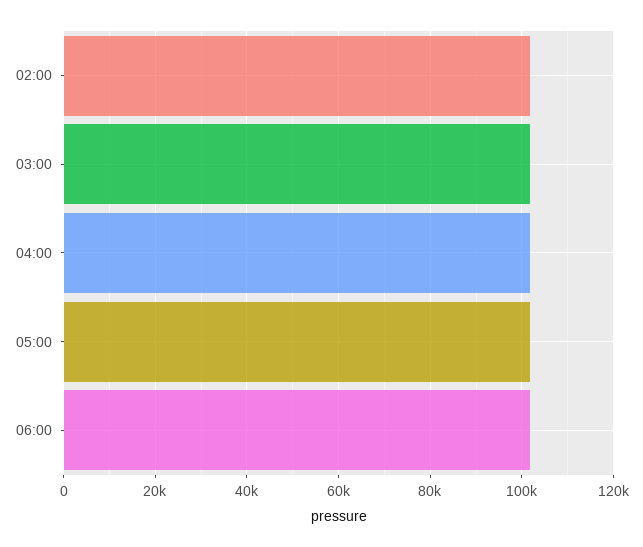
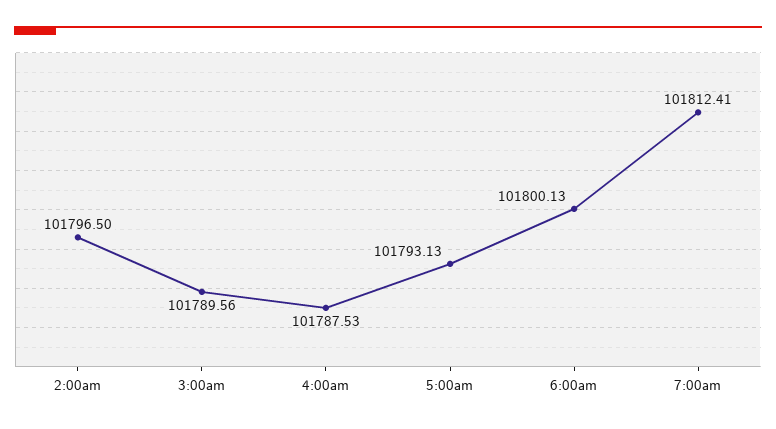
7:00am: none -> 101812.41

